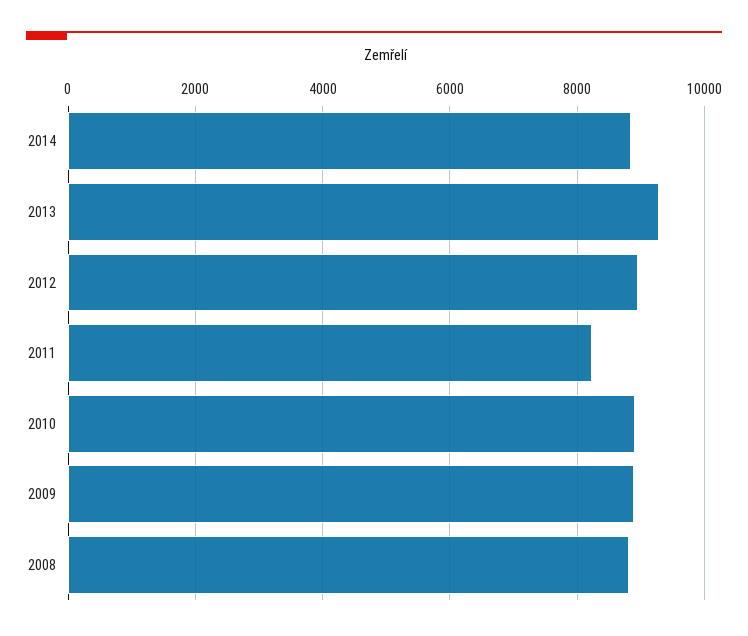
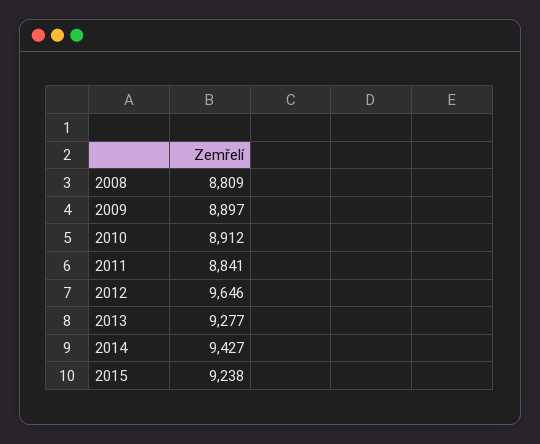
2014: 8800 -> 9427
2012: 9000 -> 9646
2011: 8200 -> 8841
2015: none -> 9238

